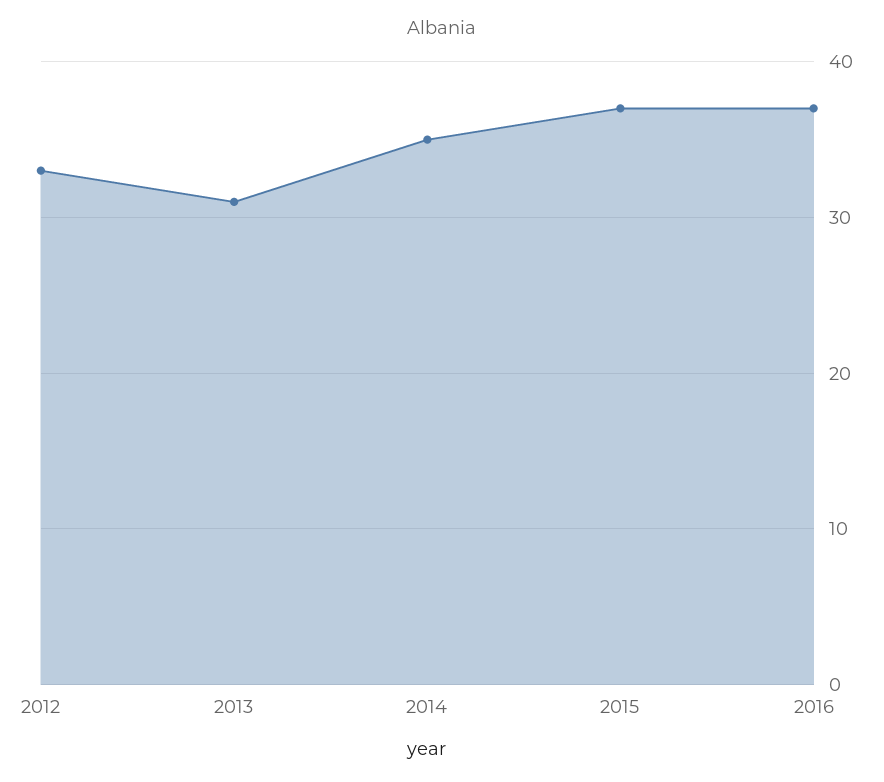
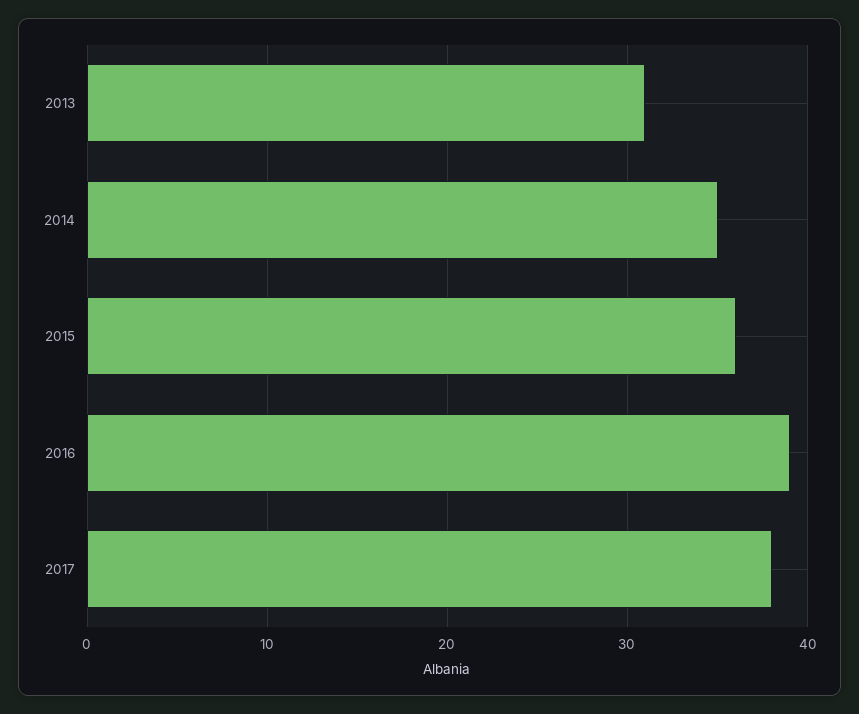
2012: 33 -> none
2015: 37 -> 36
2016: 37 -> 39
2017: none -> 38

